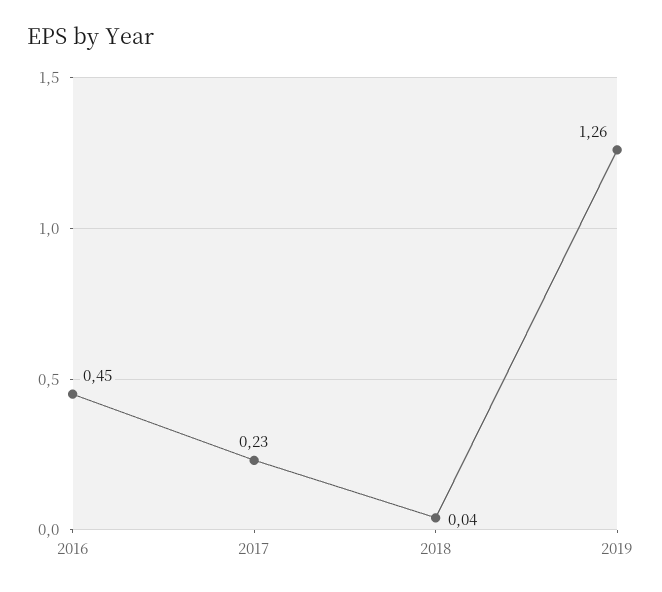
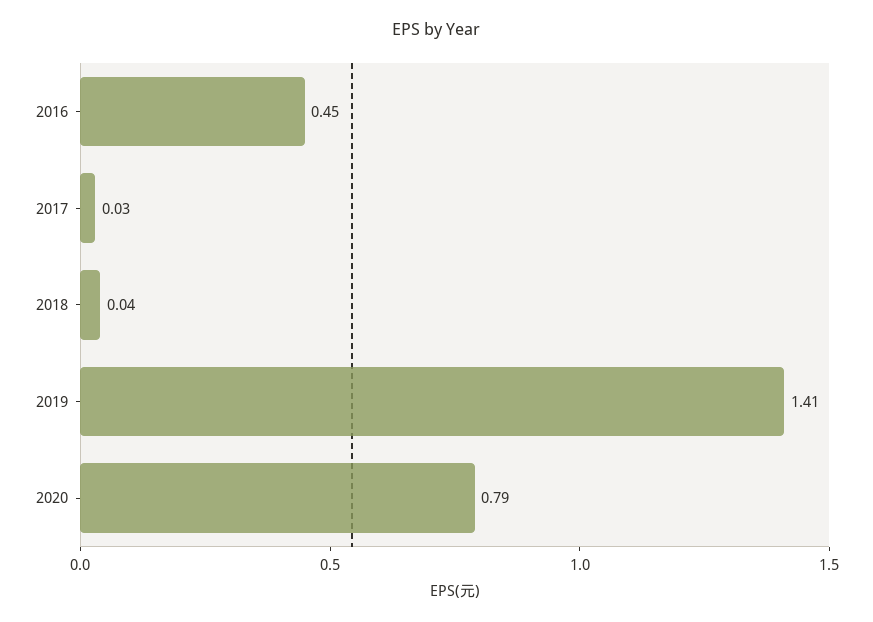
2017: 0.23 -> 0.03
2019: 1.26 -> 1.41
2020: none -> 0.79

